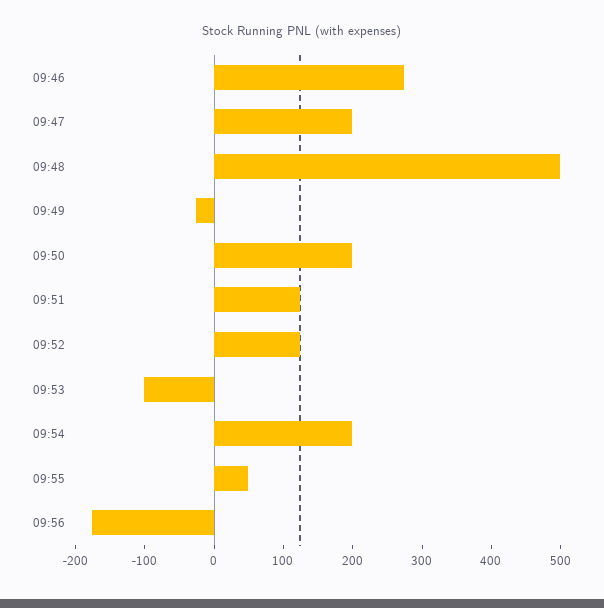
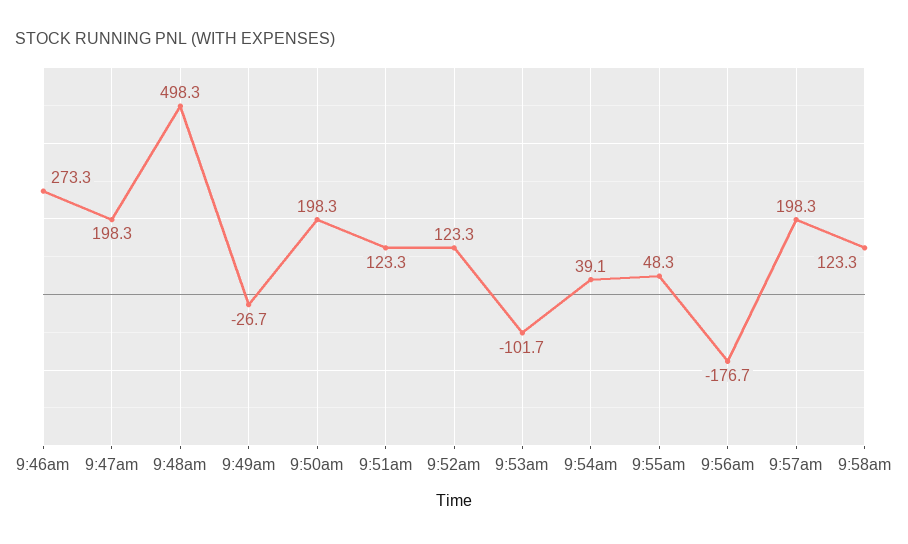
09:54: 200 -> 39.1
9:57am: none -> 198.3
9:58am: none -> 123.3

